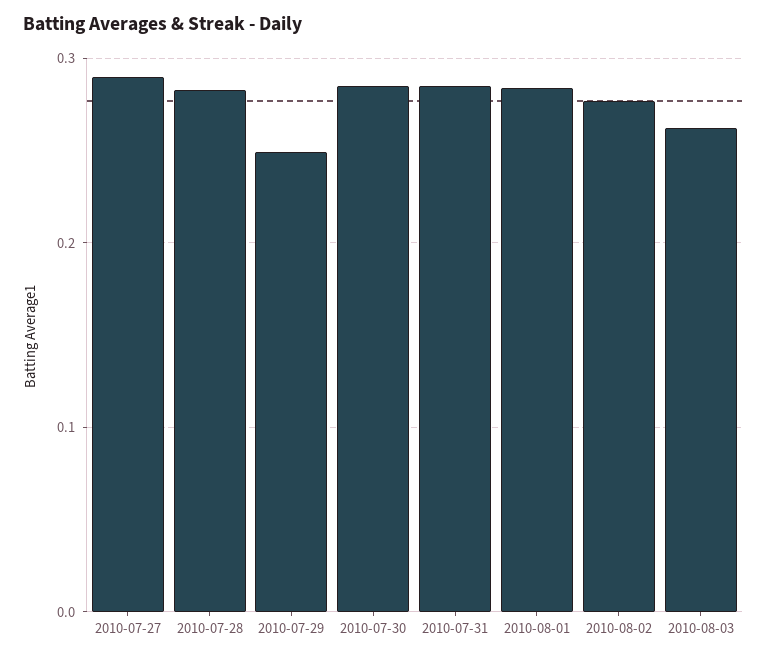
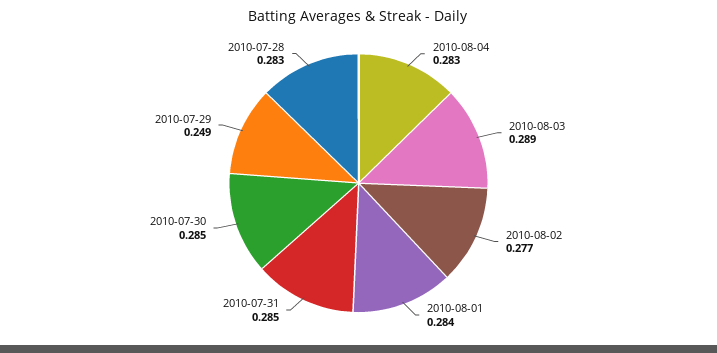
2010-07-27: 0.29 -> none
2010-08-03: 0.26 -> 0.289
2010-08-04: none -> 0.283

